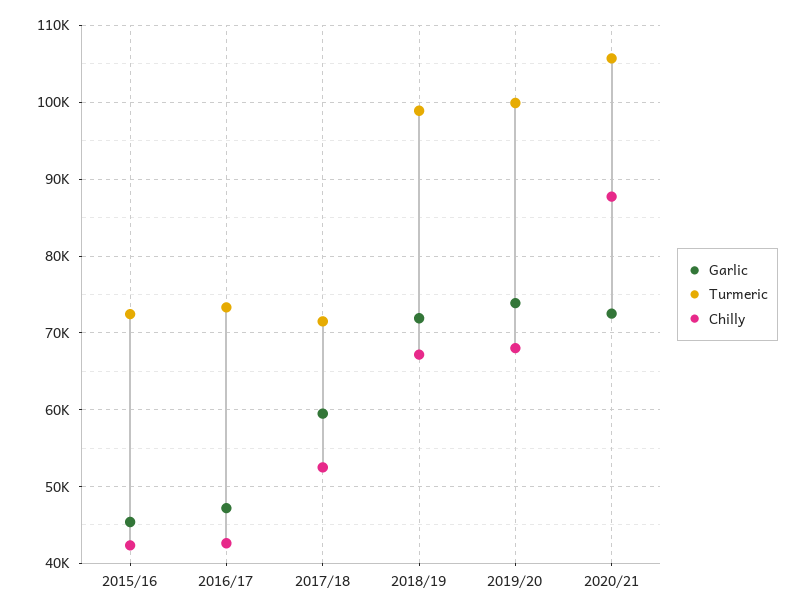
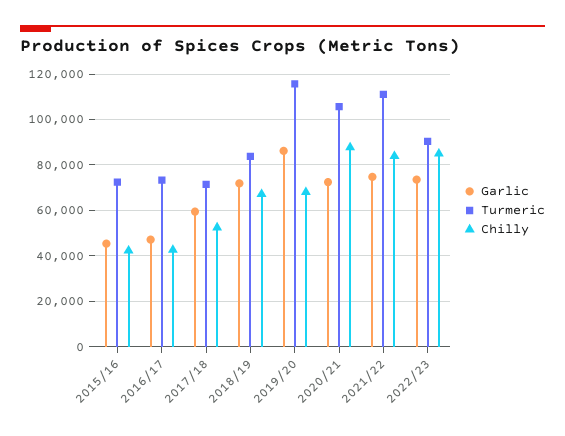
Turmeric, 2018/19: 99000 -> 85000
Garlic, 2019/20: 74000 -> 85000
Turmeric, 2019/20: 100000 -> 115000
Garlic, 2021/22: none -> 75000
Turmeric, 2021/22: none -> 110000
Chilly, 2021/22: none -> 85000
Garlic, 2022/23: none -> 75000
Turmeric, 2022/23: none -> 90000
Chilly, 2022/23: none -> 85000

